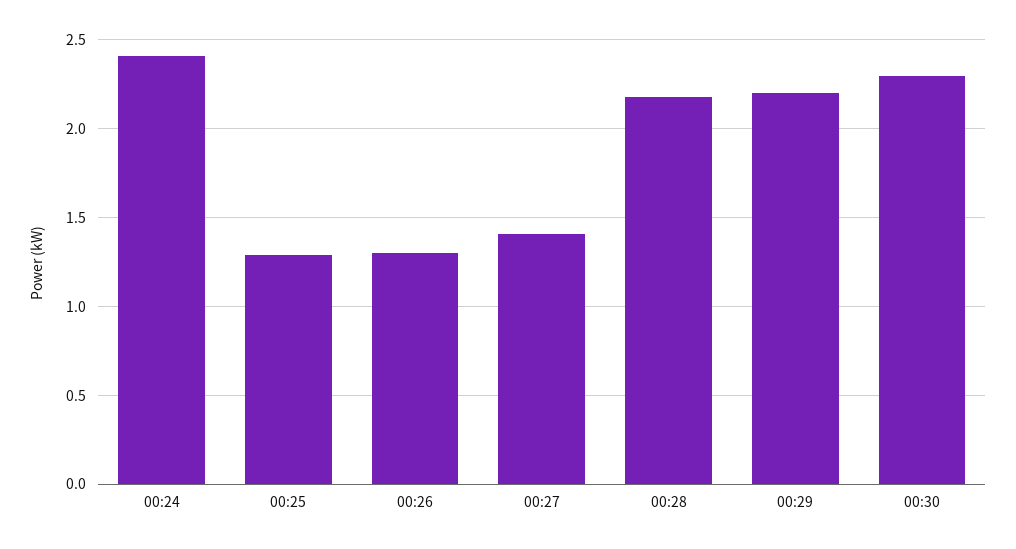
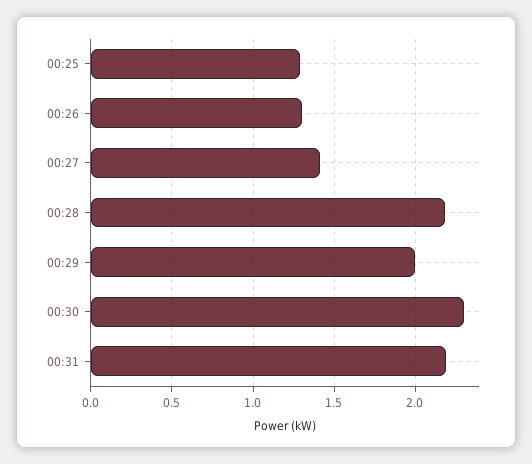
00:24: 2.4 -> none
00:29: 2.2 -> 2
00:31: none -> 2.2

